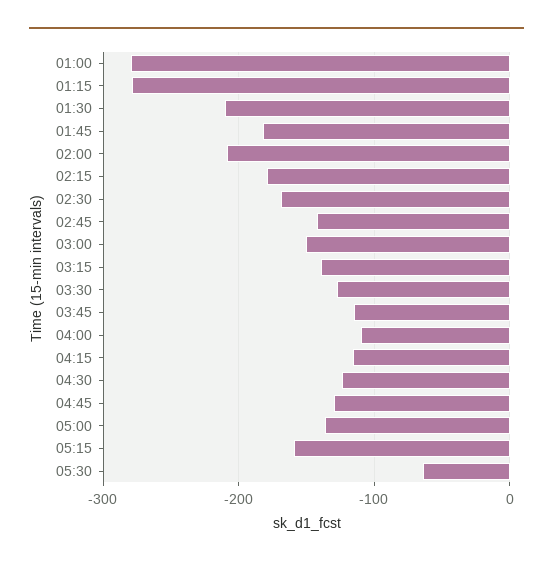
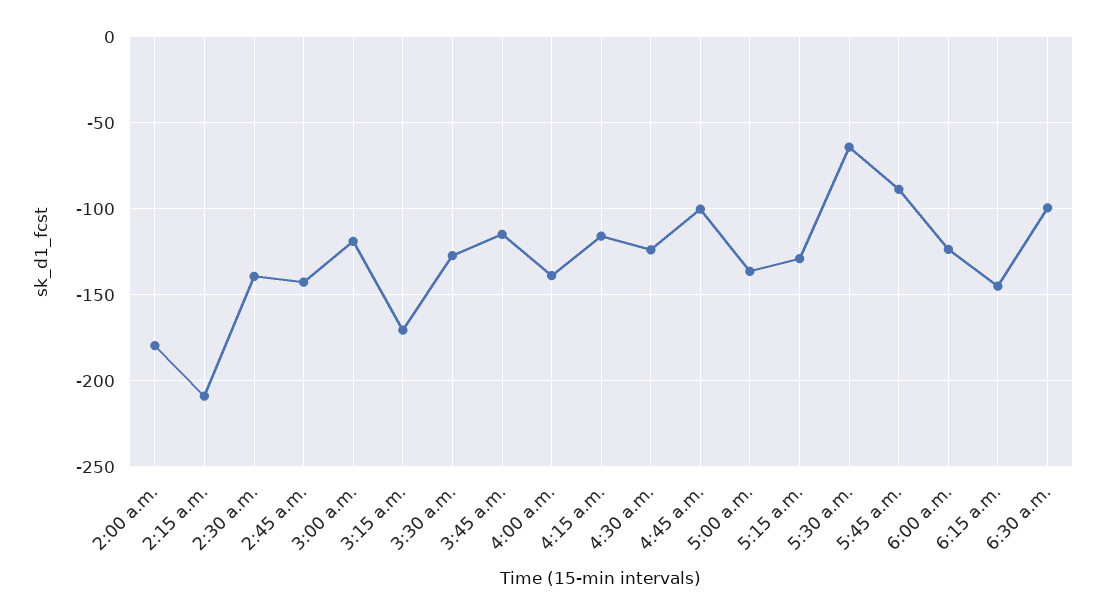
01:00: -280 -> none
01:15: -280 -> none
01:30: -210 -> none
01:45: -180 -> none
02:00: -210 -> -180
02:15: -180 -> -210
02:30: -170 -> -140
03:00: -150 -> -120
03:15: -140 -> -170
04:00: -110 -> -140
04:45: -130 -> -100
05:15: -160 -> -130
5:45 a.m.: none -> -90
6:00 a.m.: none -> -125
6:15 a.m.: none -> -145
6:30 a.m.: none -> -100

